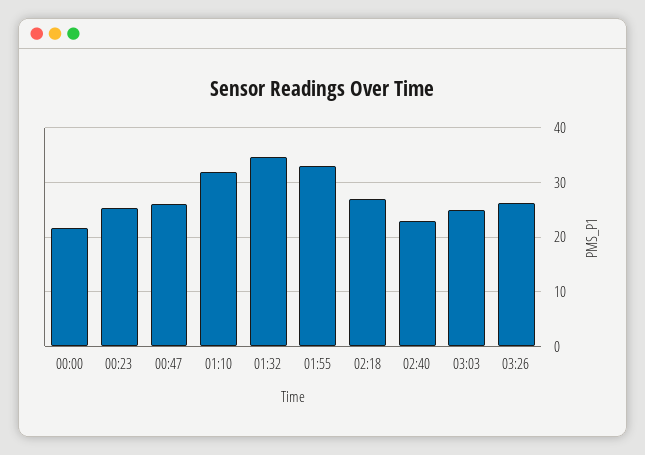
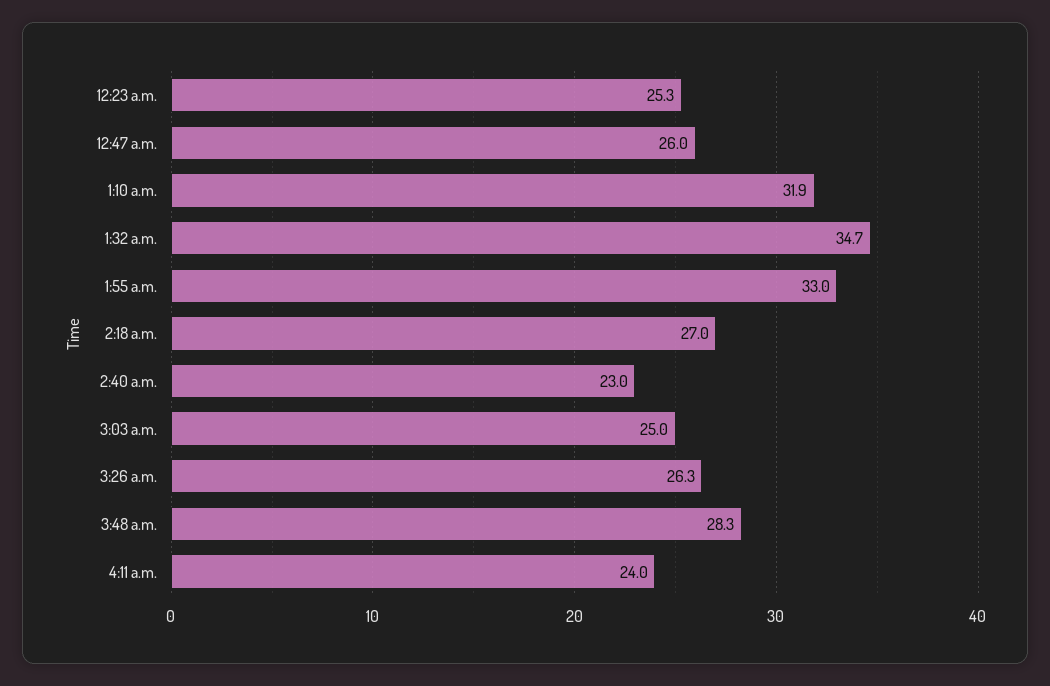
00:00: 22 -> none
3:48 a.m.: none -> 28.3
4:11 a.m.: none -> 24

